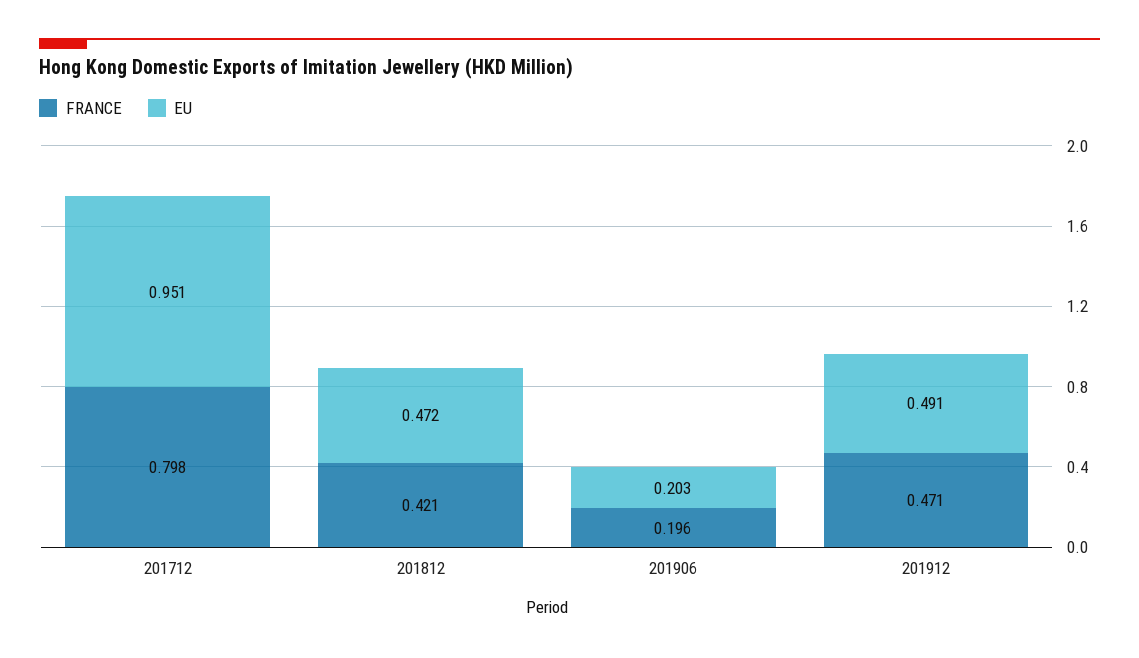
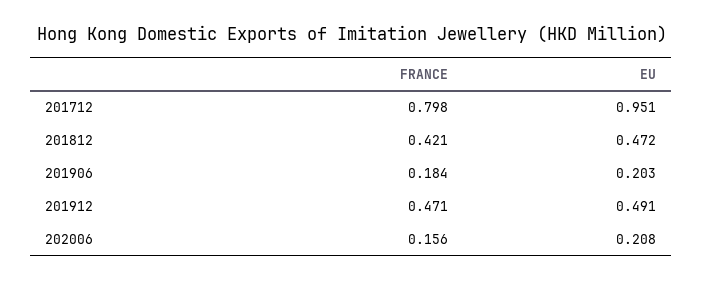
FRANCE, 201906: 0.196 -> 0.184
FRANCE, 202006: none -> 0.156
EU, 202006: none -> 0.208

